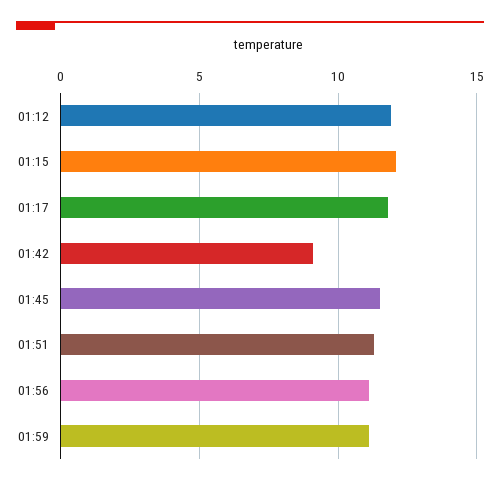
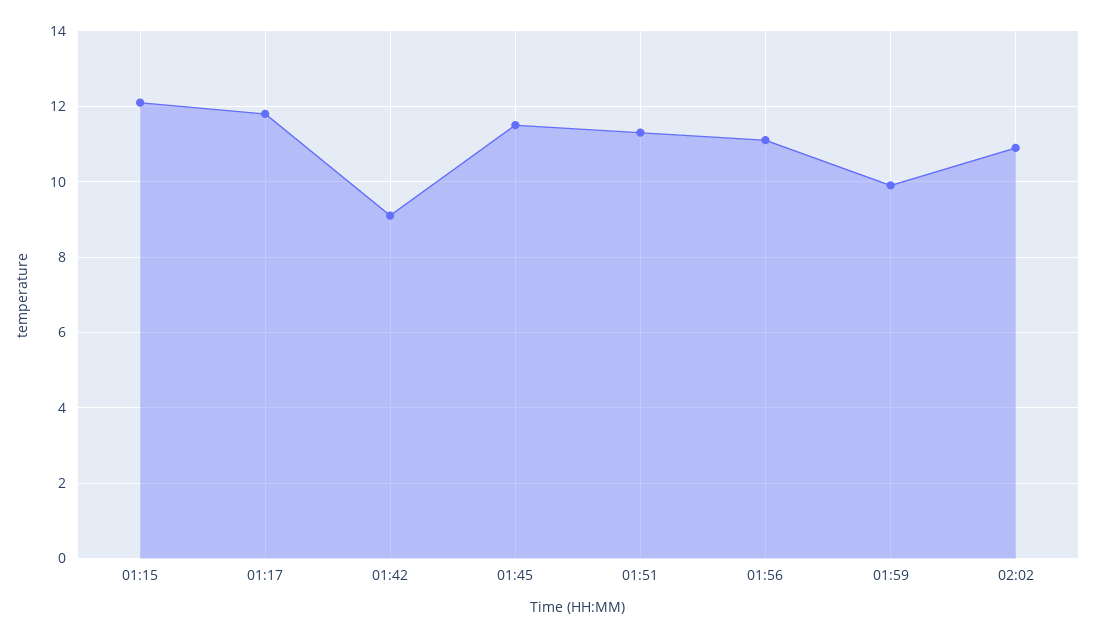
01:12: 12 -> none
01:59: 11 -> 10
02:02: none -> 11

